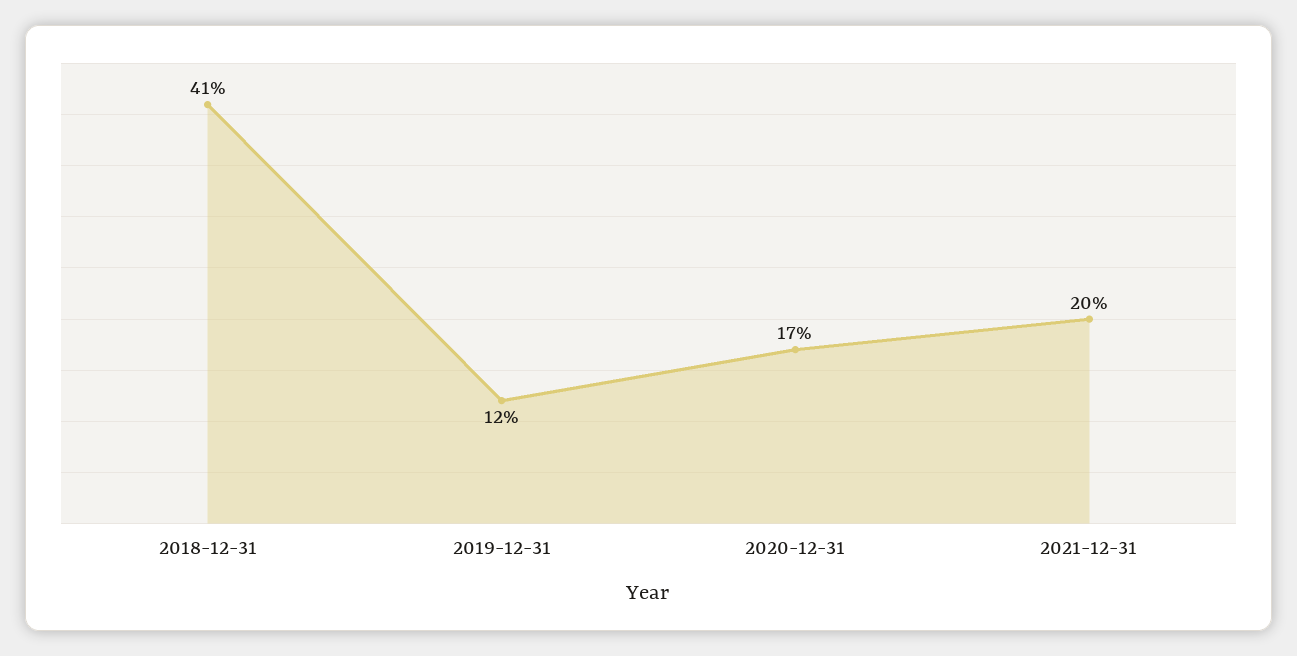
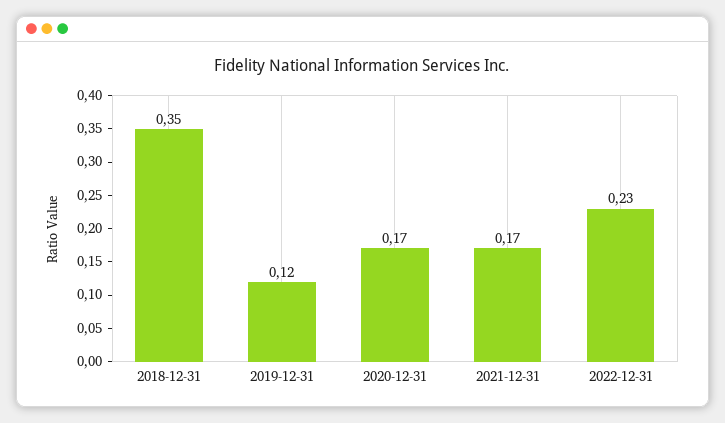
2018-12-31: 0.41 -> 0.35
2021-12-31: 0.2 -> 0.17
2022-12-31: none -> 0.23

